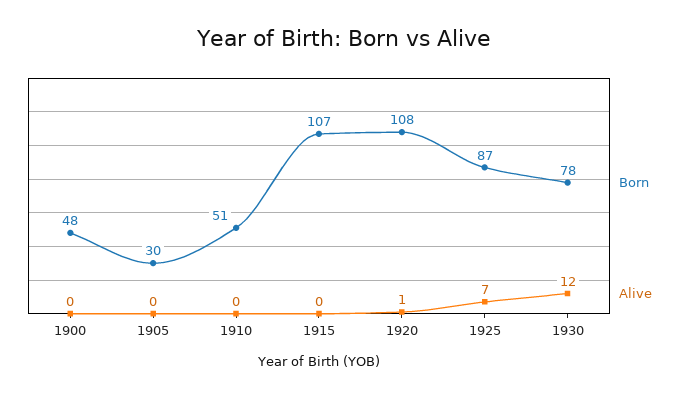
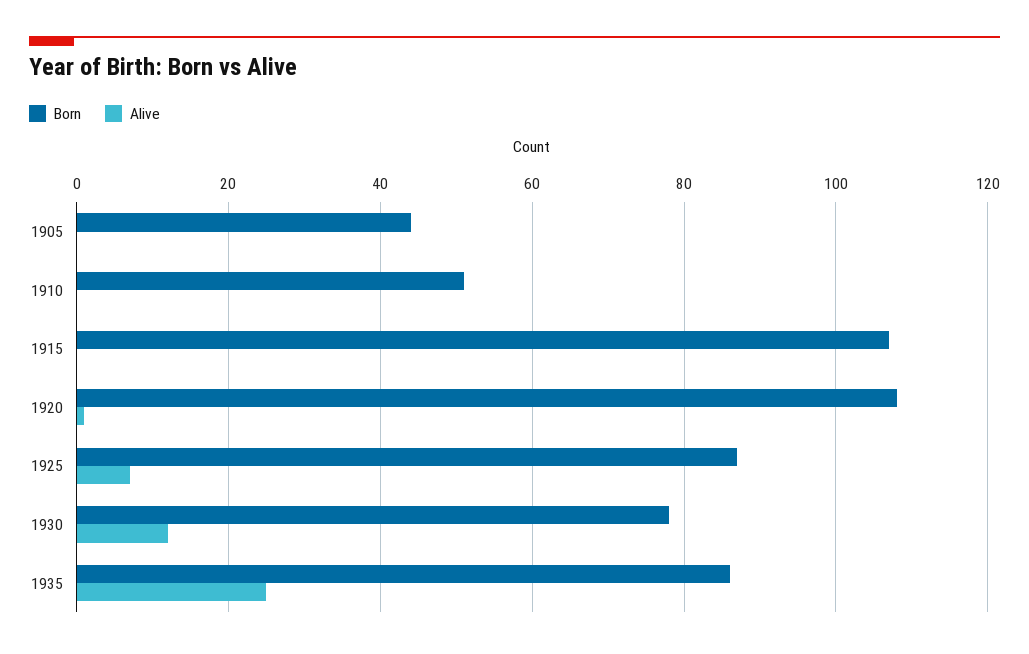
Born, 1900: 48 -> none
Alive, 1900: 0 -> none
Born, 1905: 30 -> 45
Born, 1935: none -> 85
Alive, 1935: none -> 25

